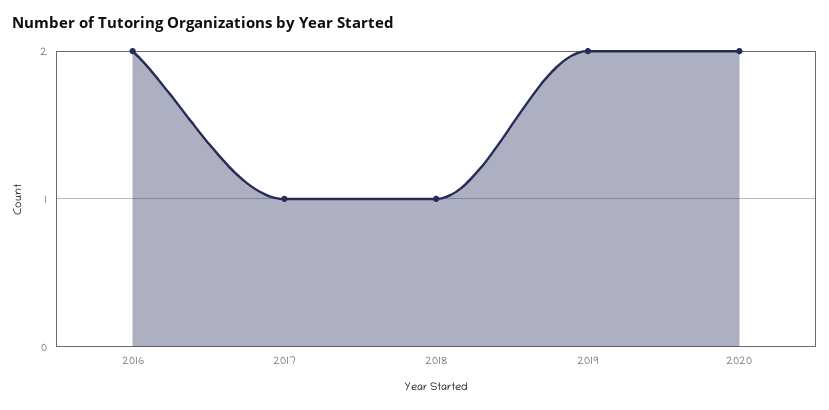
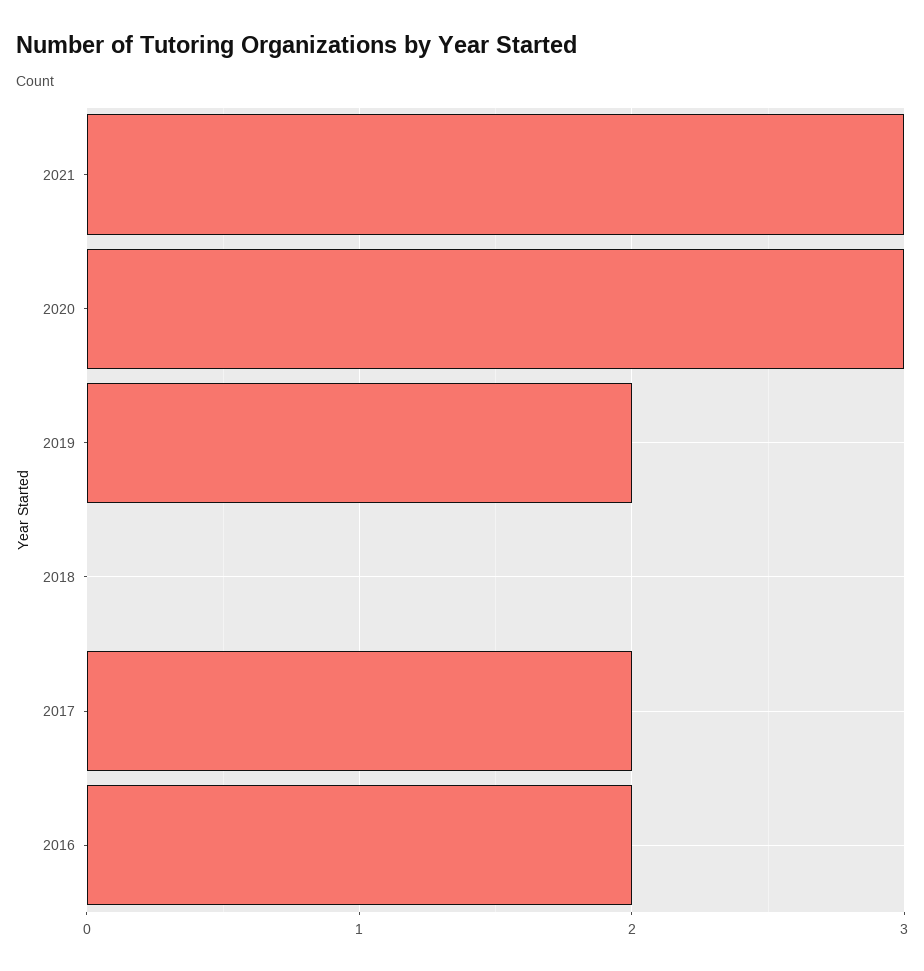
2017: 1 -> 2
2018: 1 -> 0
2020: 2 -> 3
2021: none -> 3

